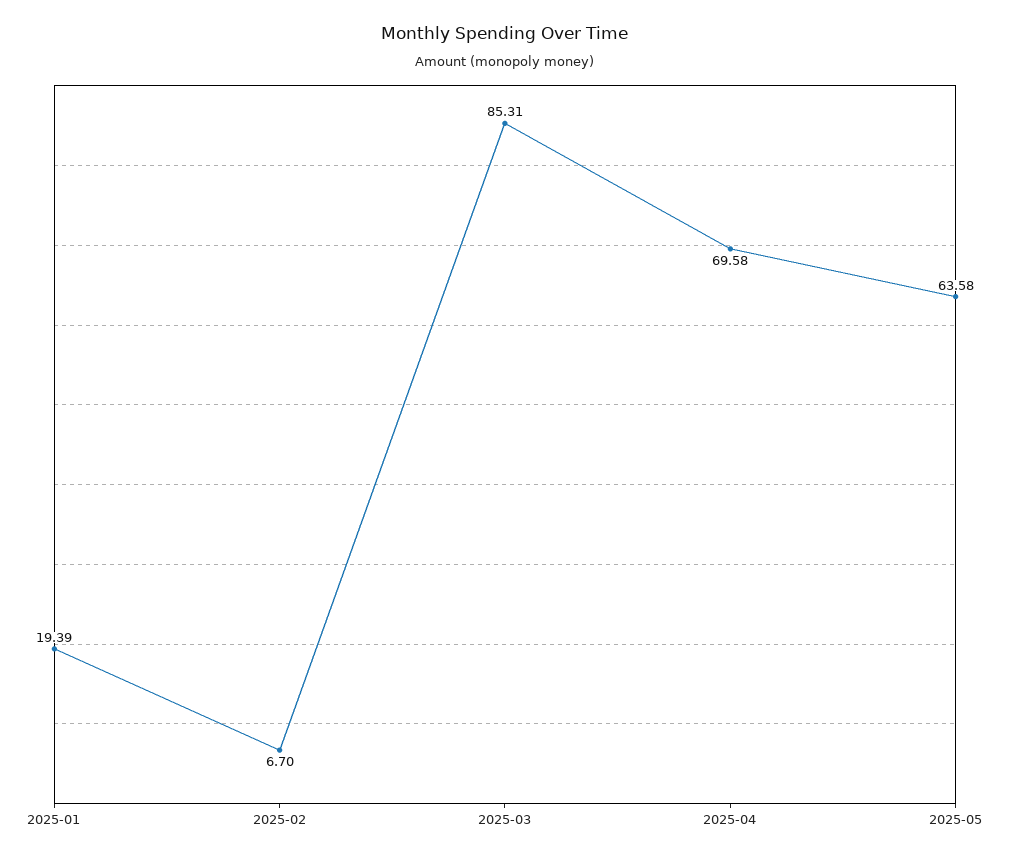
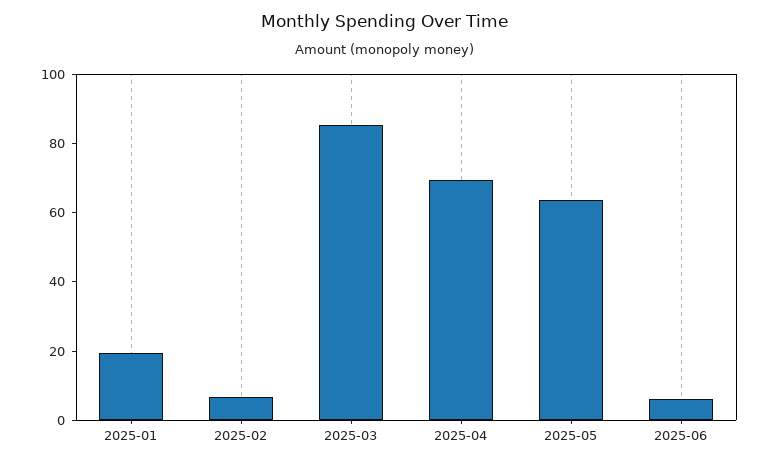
2025-06: none -> 5

